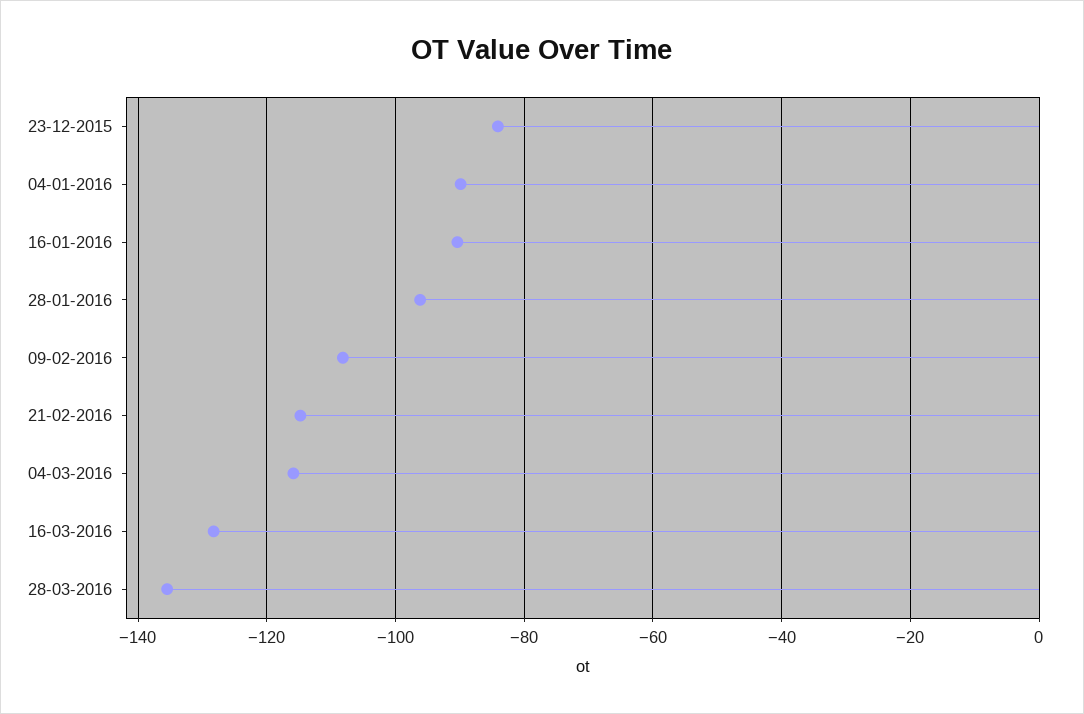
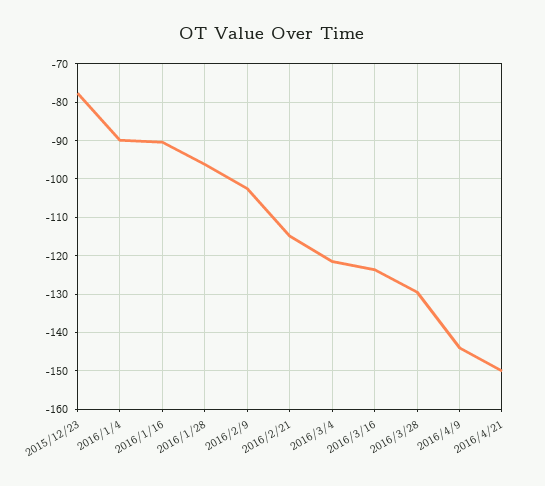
23-12-2015: -84 -> -78
09-02-2016: -108 -> -102
04-03-2016: -116 -> -122
16-03-2016: -128 -> -124
28-03-2016: -136 -> -130
2016/4/9: none -> -144
2016/4/21: none -> -150

